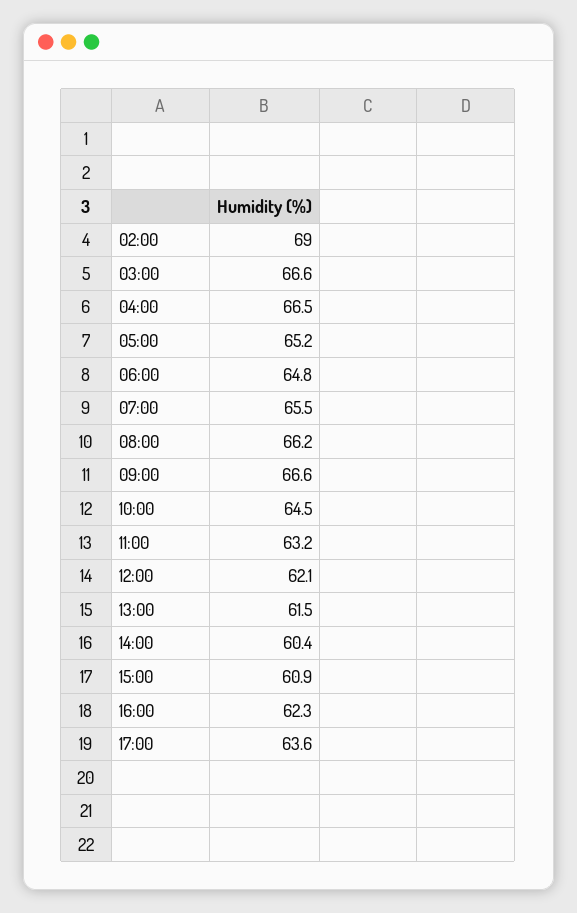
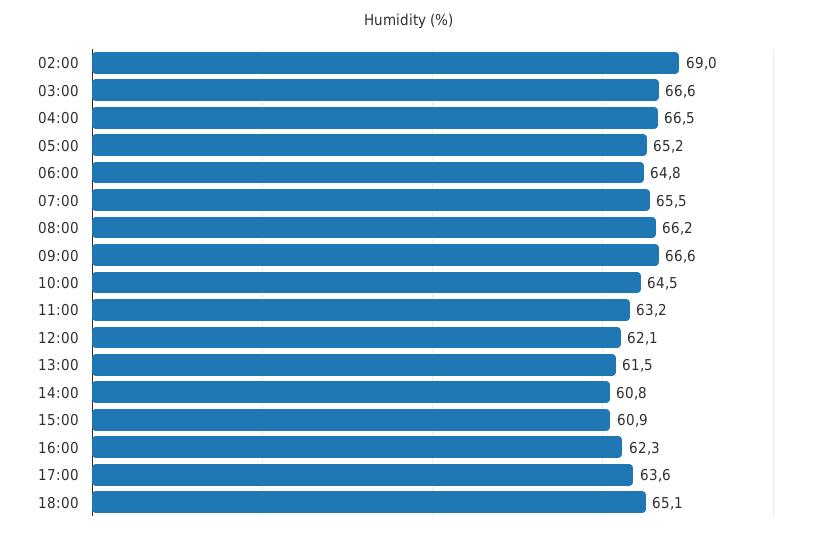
14:00: 60.4 -> 60.8
18:00: none -> 65.1

